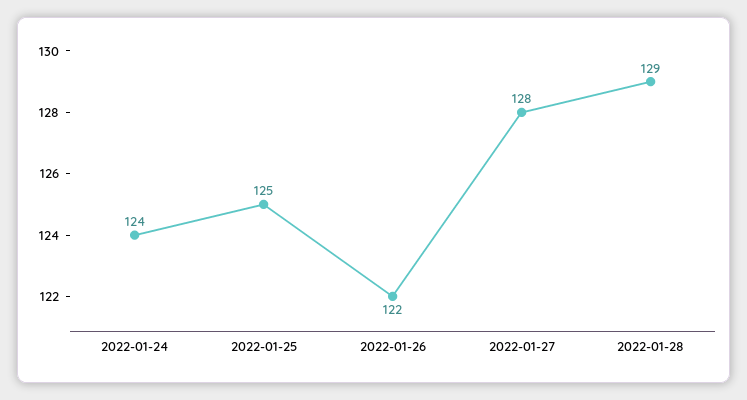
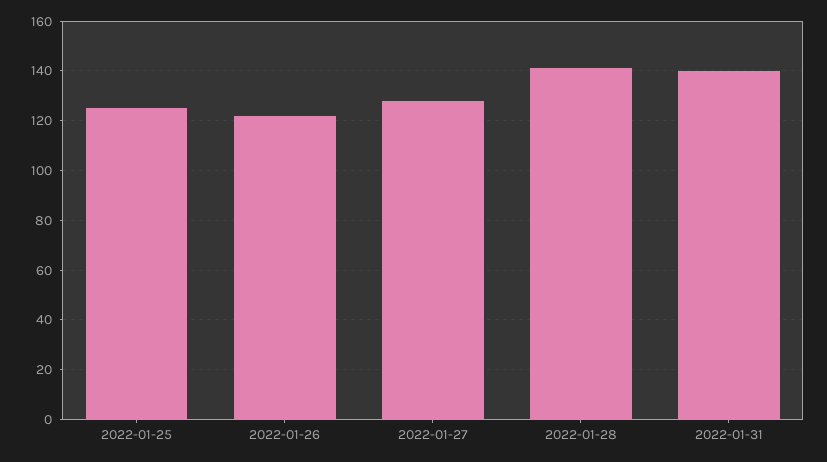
2022-01-24: 124 -> none
2022-01-28: 129 -> 140
2022-01-31: none -> 140

